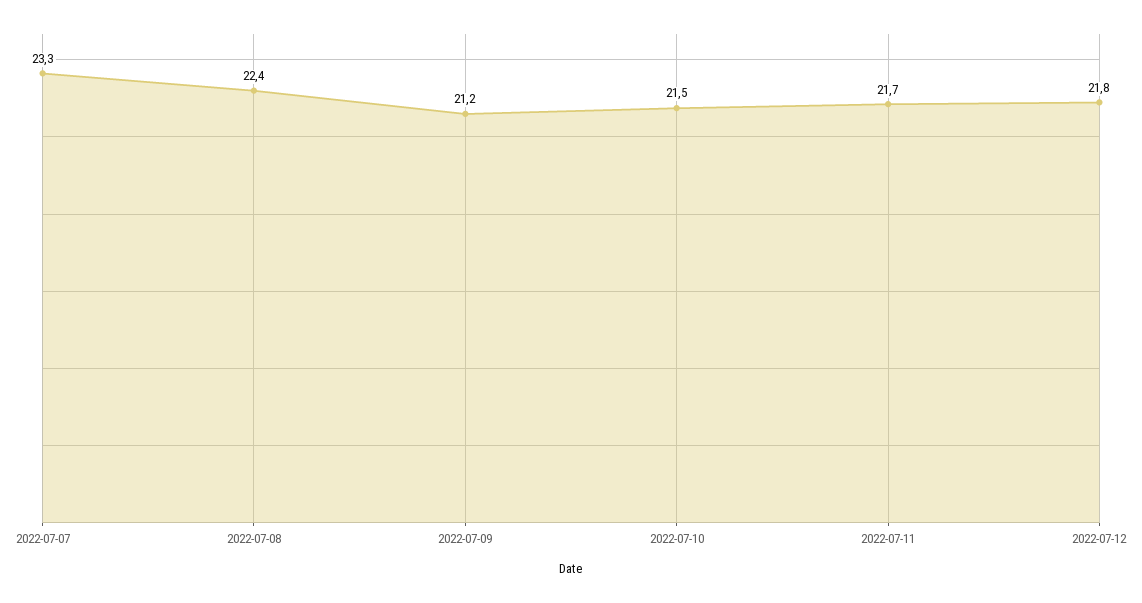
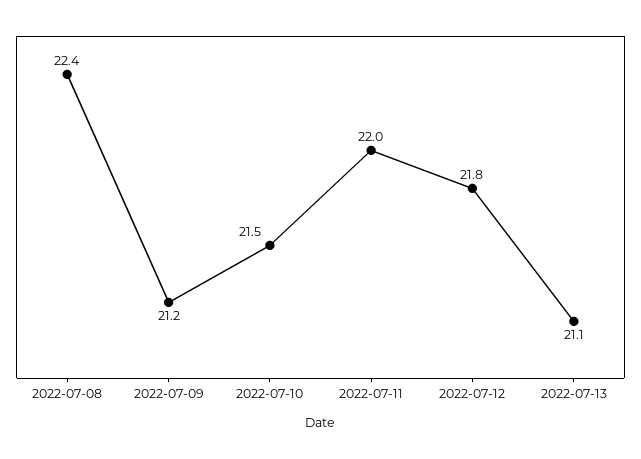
2022-07-07: 23.3 -> none
2022-07-11: 21.7 -> 22
2022-07-13: none -> 21.1

